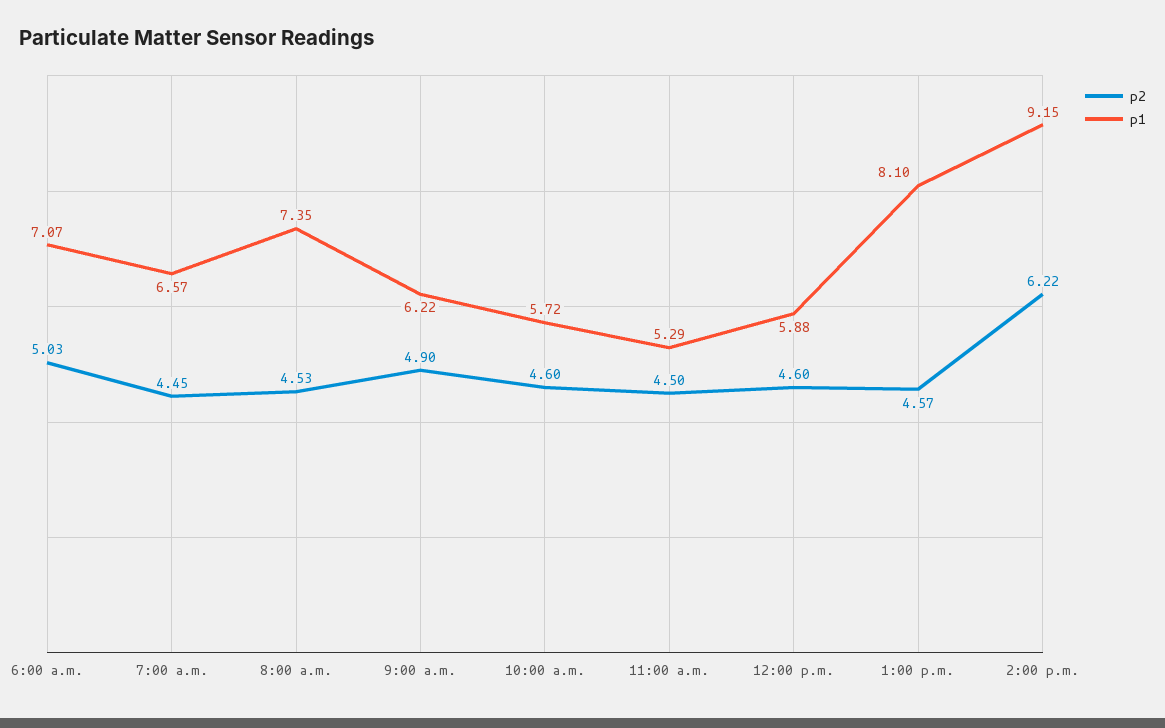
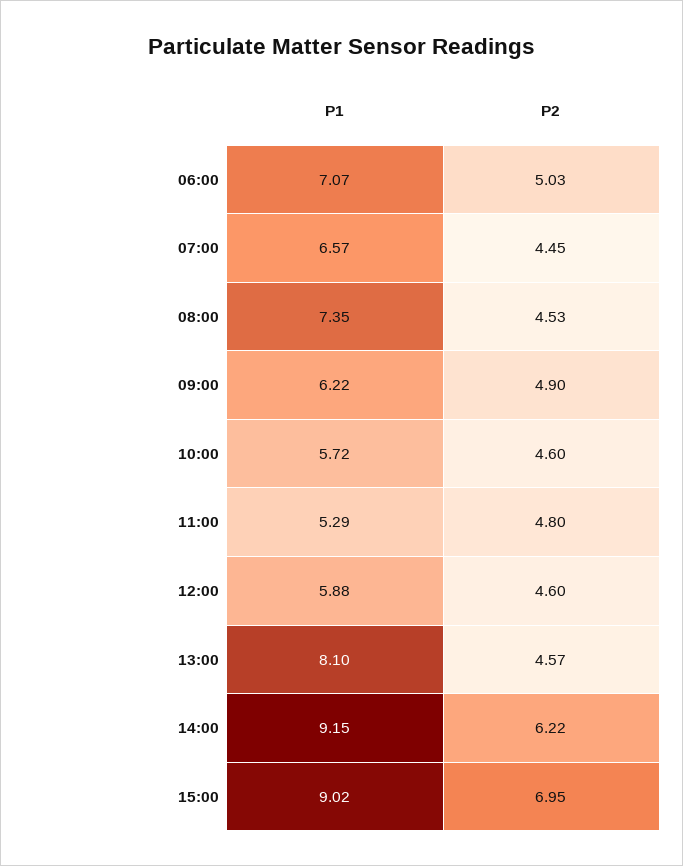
p2, 11:00 a.m.: 4.5 -> 4.8
p1, 15:00: none -> 9.02
p2, 15:00: none -> 6.95

